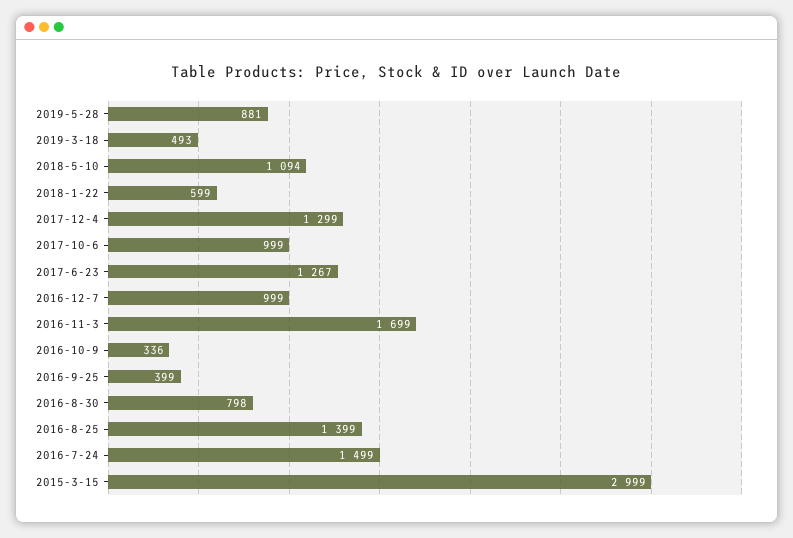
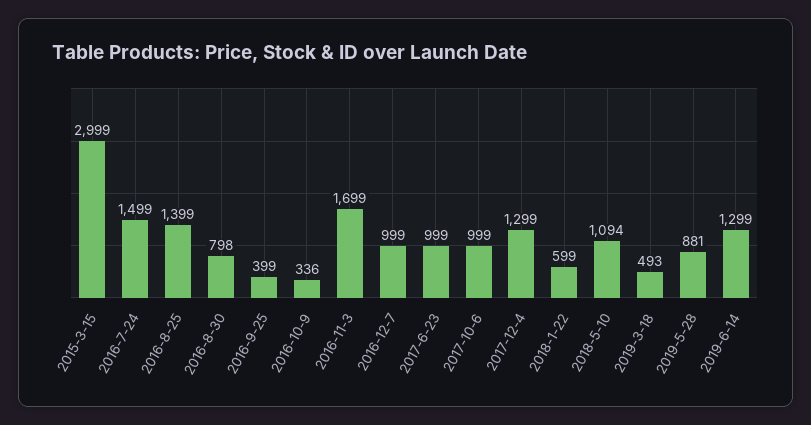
2017-6-23: 1267 -> 999
2019-6-14: none -> 1299

